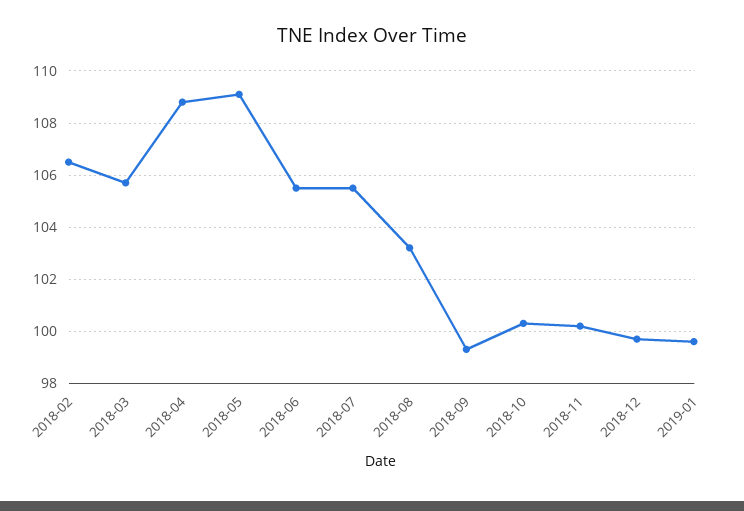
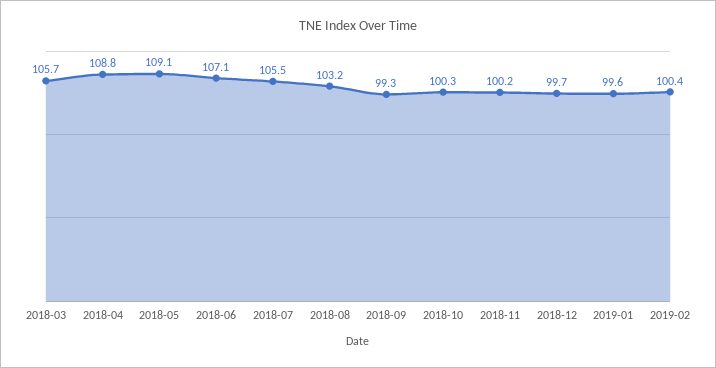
2018-02: 106.5 -> none
2018-06: 105.5 -> 107.1
2019-02: none -> 100.4

